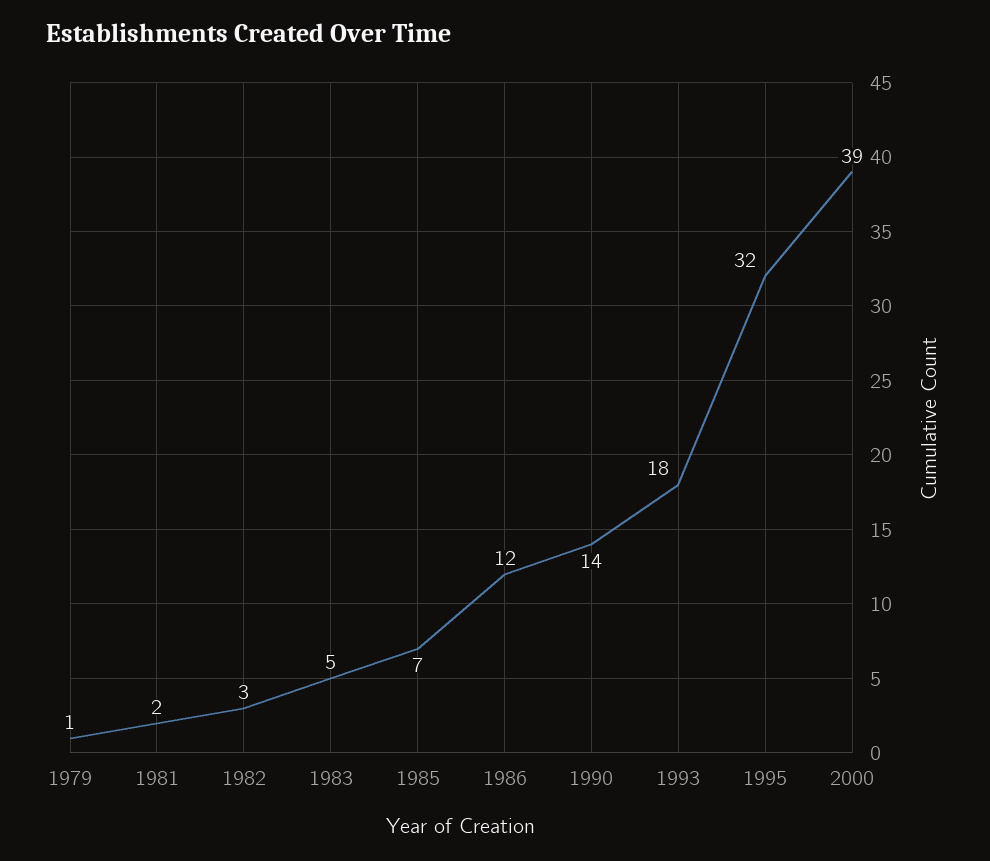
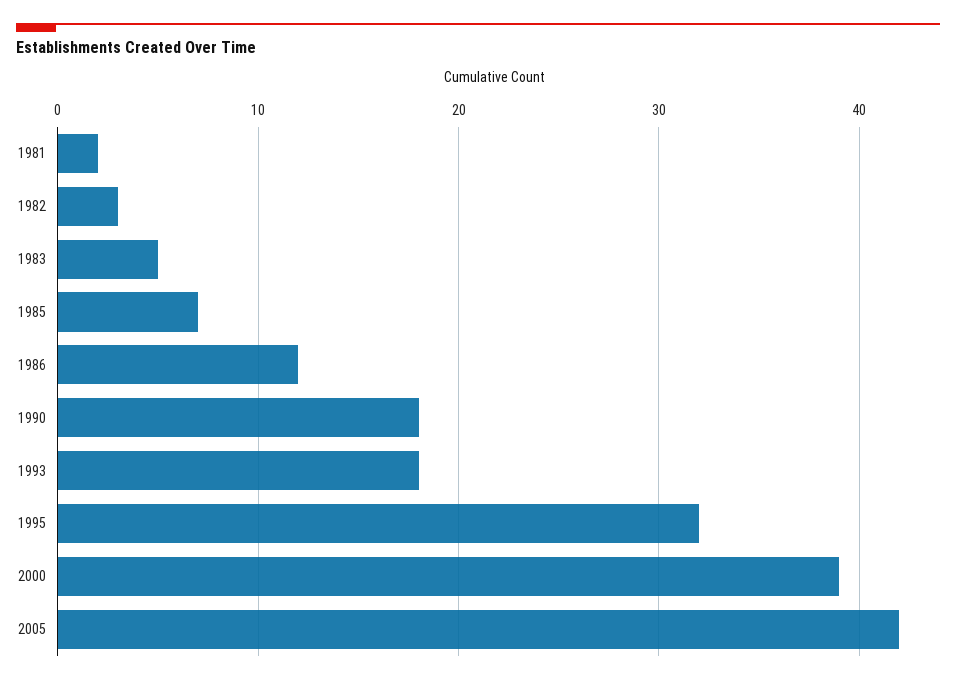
1979: 1 -> none
1990: 14 -> 18
2005: none -> 42

